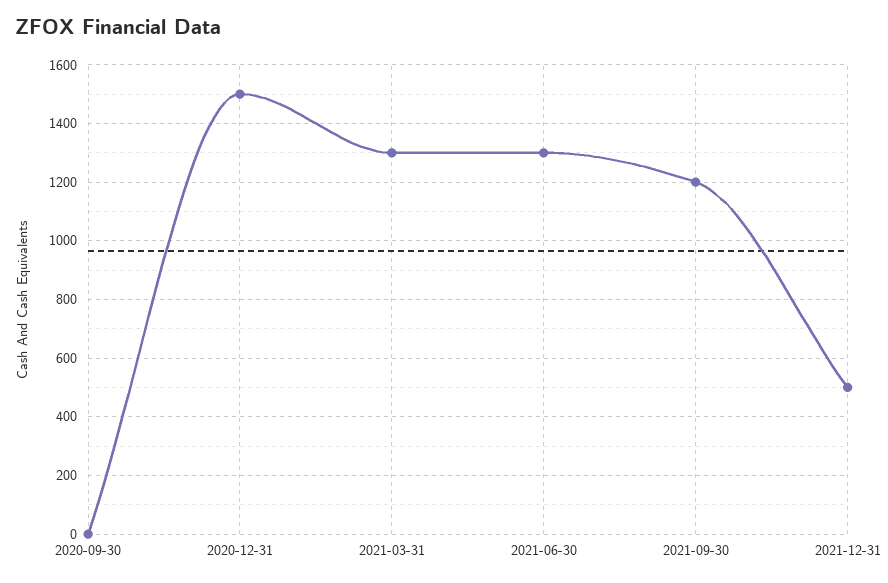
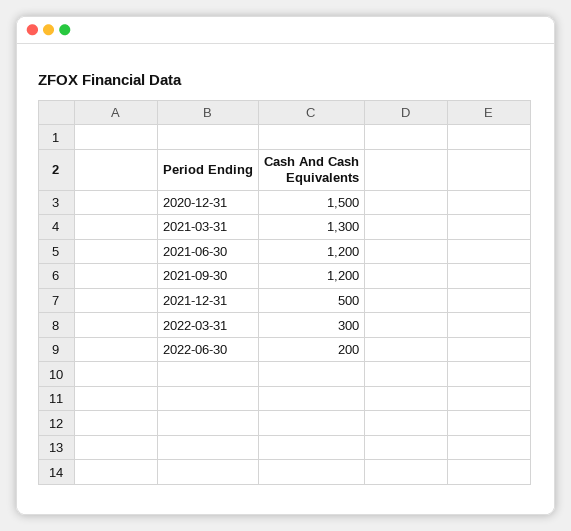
2020-09-30: 0 -> none
2021-06-30: 1300 -> 1200
2022-03-31: none -> 300
2022-06-30: none -> 200

